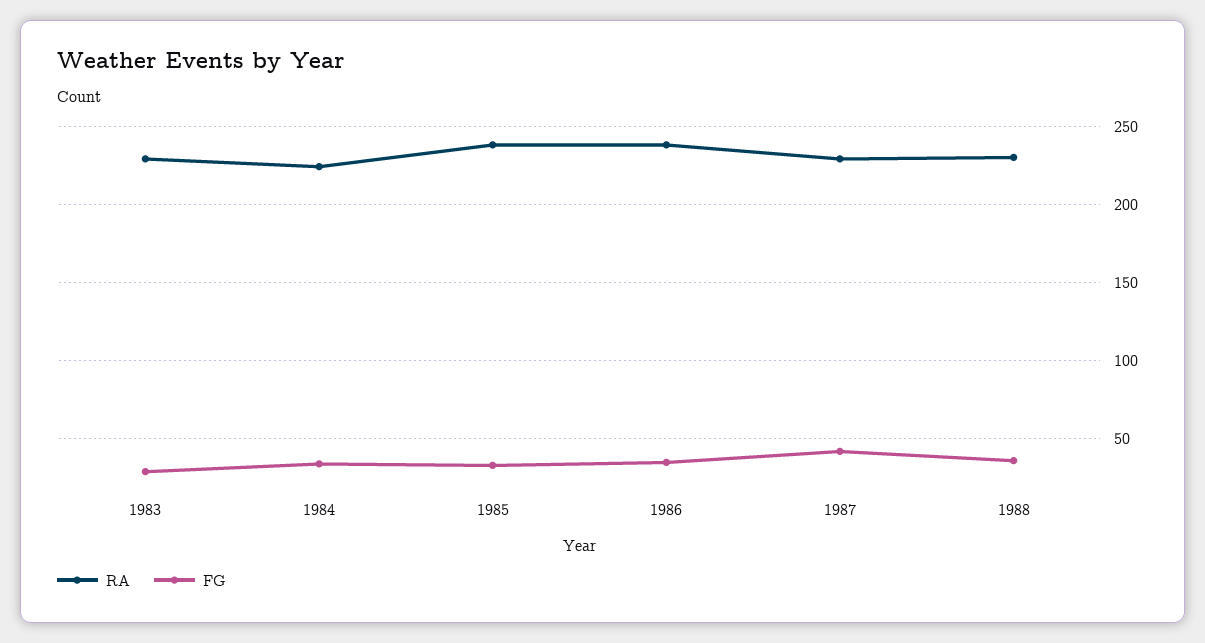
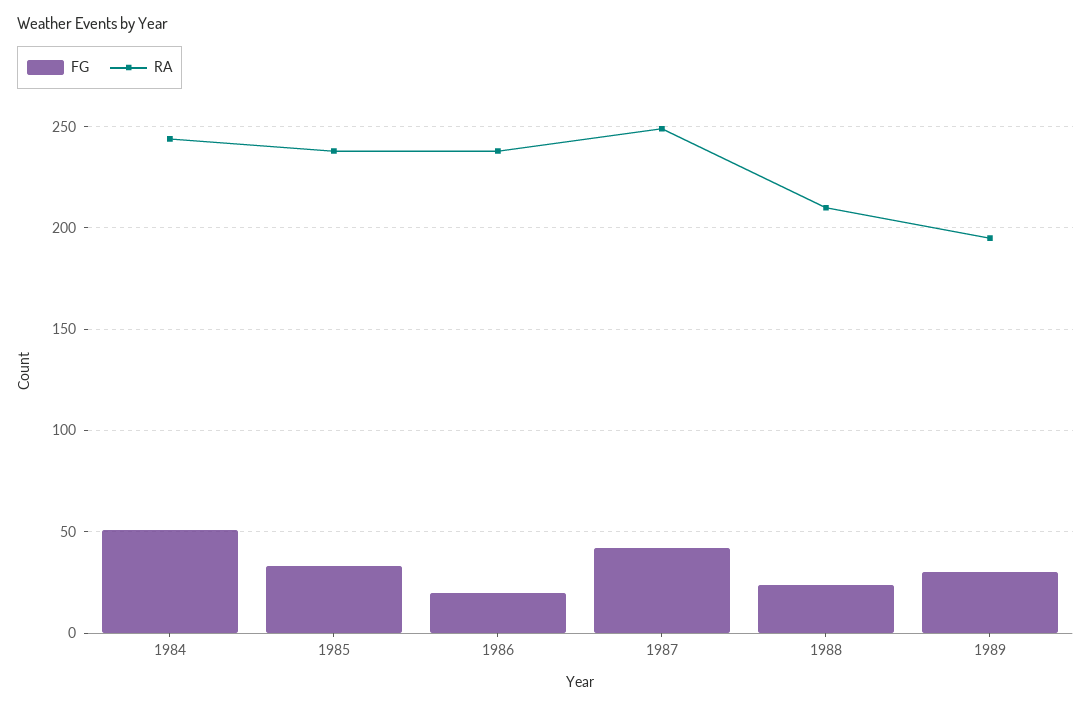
RA, 1983: 230 -> none
FG, 1983: 30 -> none
RA, 1984: 225 -> 245
FG, 1984: 35 -> 50
FG, 1986: 35 -> 20
RA, 1987: 230 -> 250
RA, 1988: 230 -> 210
FG, 1988: 35 -> 25
FG, 1989: none -> 30
RA, 1989: none -> 195

